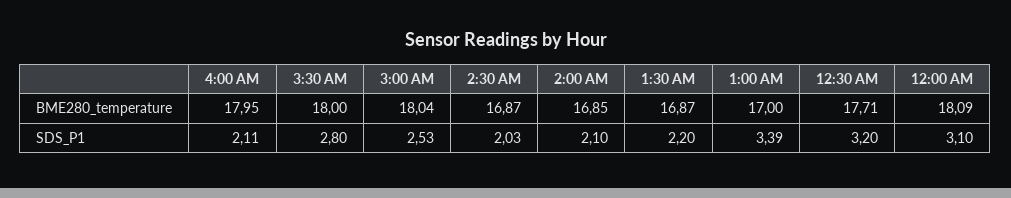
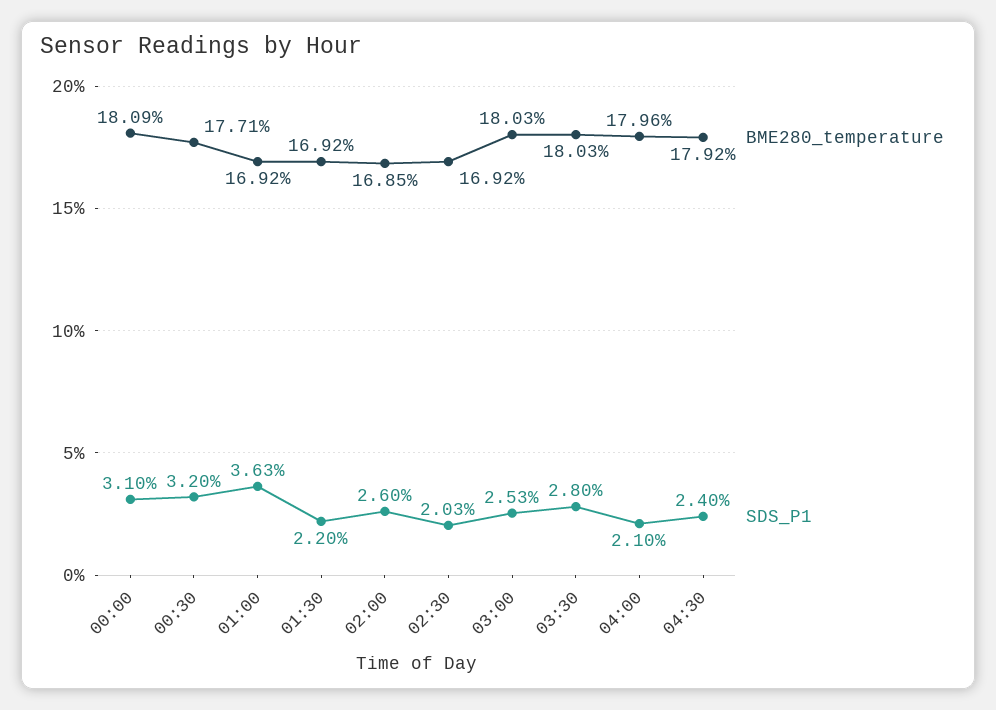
BME280_temperature, 4:00 AM: 17.95 -> 17.96
BME280_temperature, 3:30 AM: 18 -> 18.03
BME280_temperature, 3:00 AM: 18.04 -> 18.03
BME280_temperature, 2:30 AM: 16.87 -> 16.92
BME280_temperature, 1:30 AM: 16.87 -> 16.92
BME280_temperature, 1:00 AM: 17 -> 16.92
SDS_P1, 4:00 AM: 2.11 -> 2.1
SDS_P1, 2:00 AM: 2.1 -> 2.6
SDS_P1, 1:00 AM: 3.39 -> 3.63
BME280_temperature, 04:30: none -> 17.92
SDS_P1, 04:30: none -> 2.4

